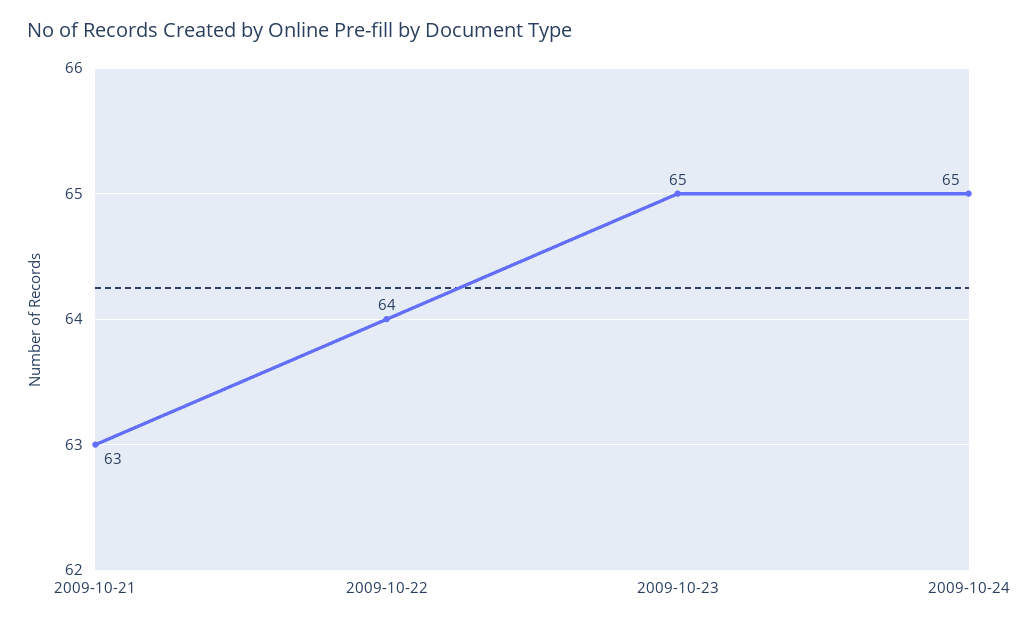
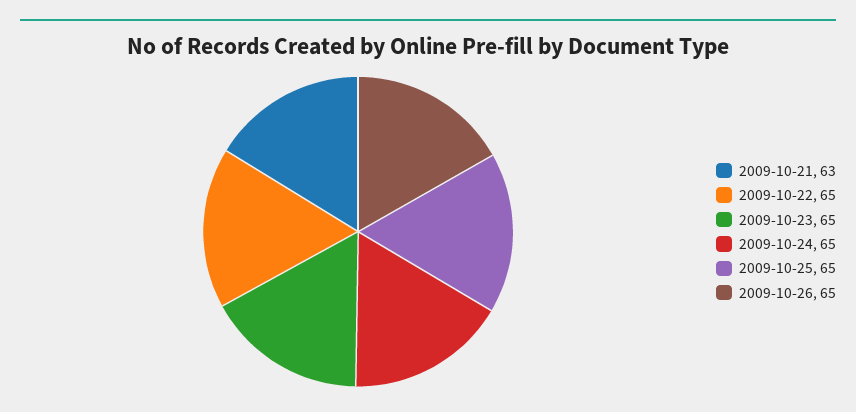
2009-10-22: 64 -> 65
2009-10-25: none -> 65
2009-10-26: none -> 65

